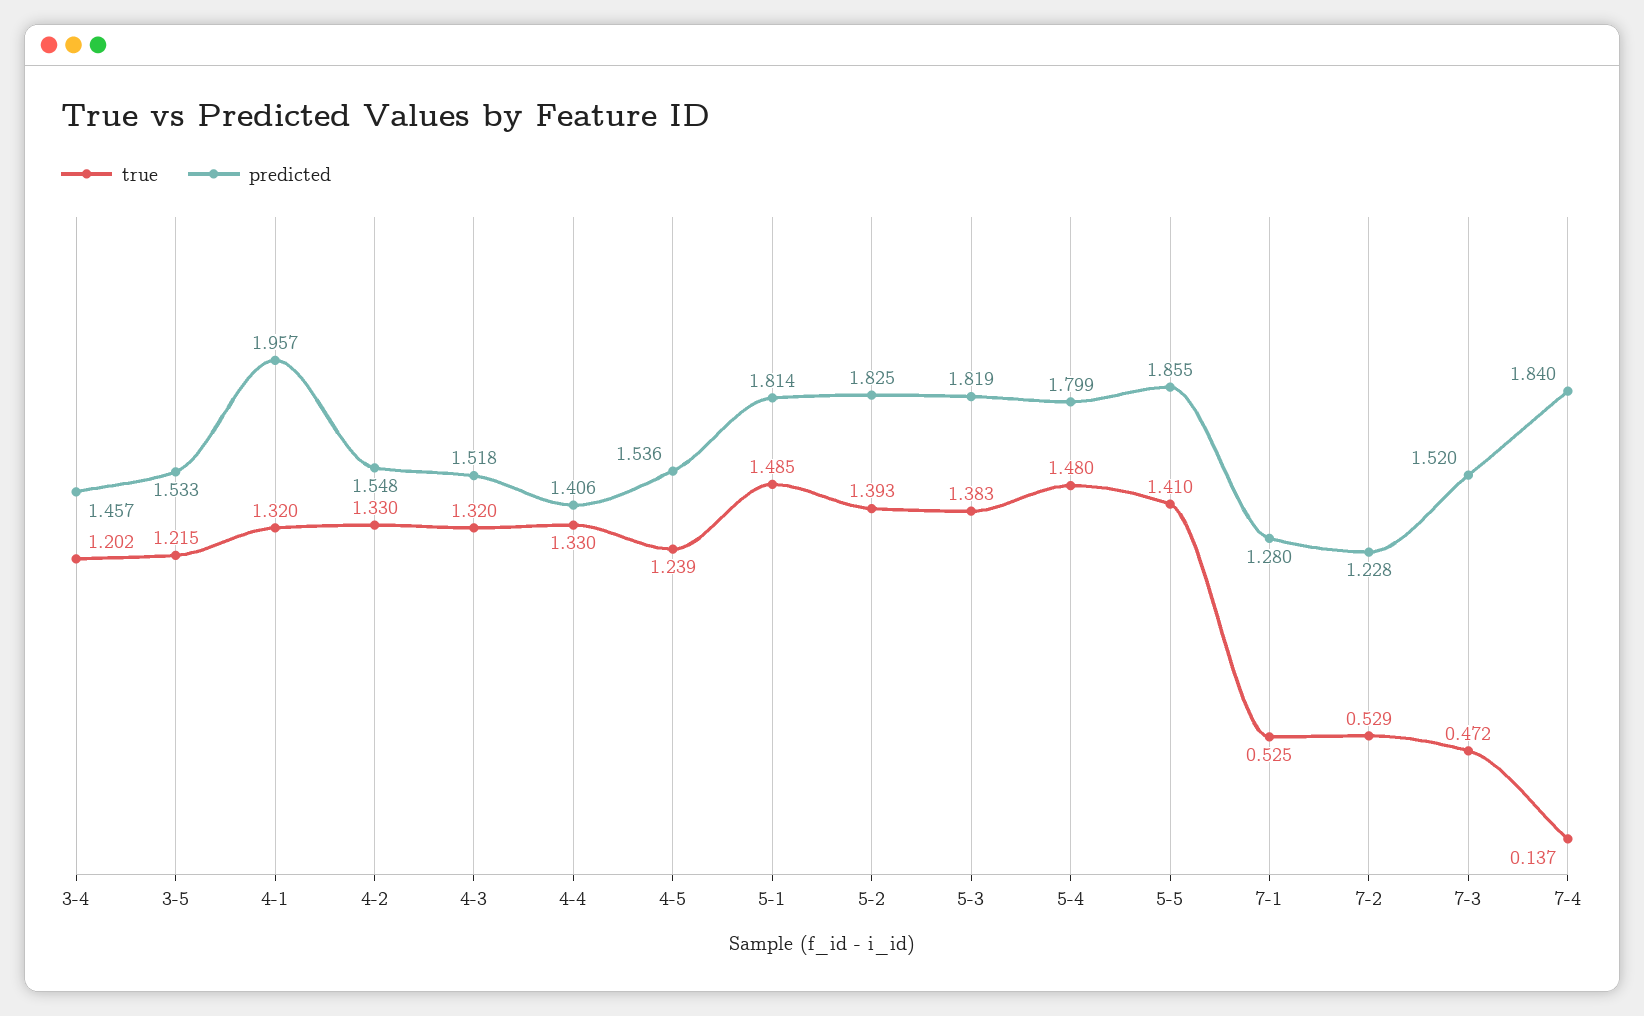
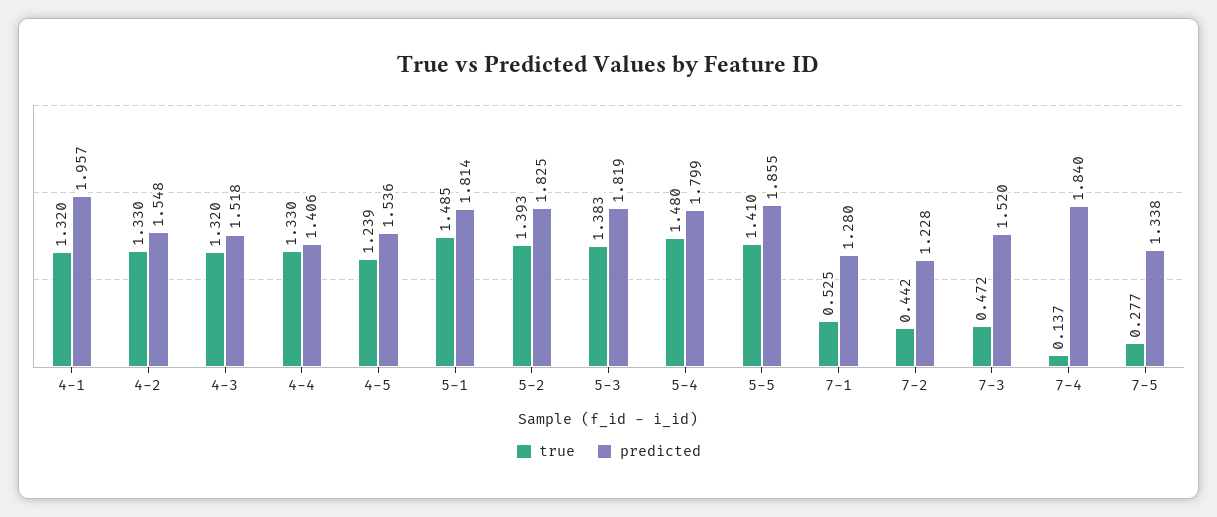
true, 3-4: 1.202 -> none
predicted, 3-4: 1.457 -> none
true, 3-5: 1.215 -> none
predicted, 3-5: 1.533 -> none
true, 7-2: 0.529 -> 0.442
true, 7-5: none -> 0.277
predicted, 7-5: none -> 1.338

